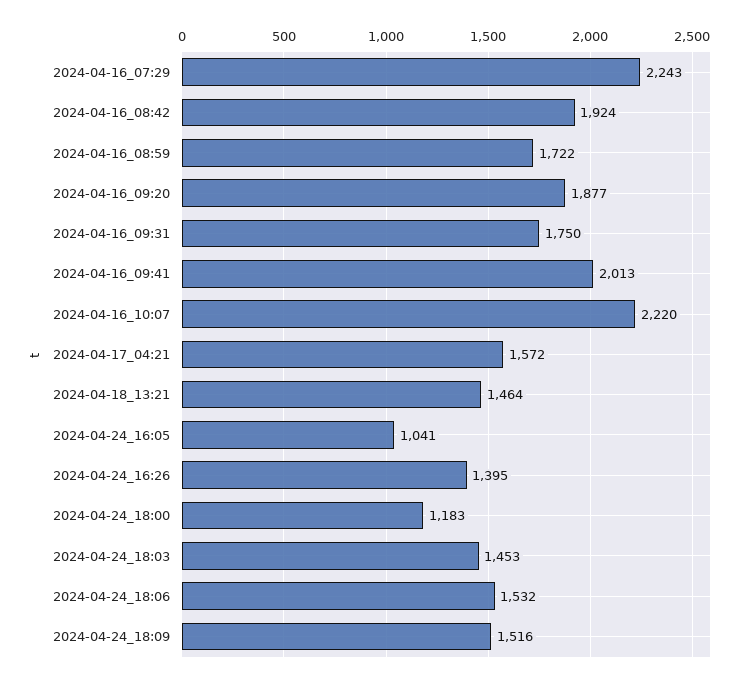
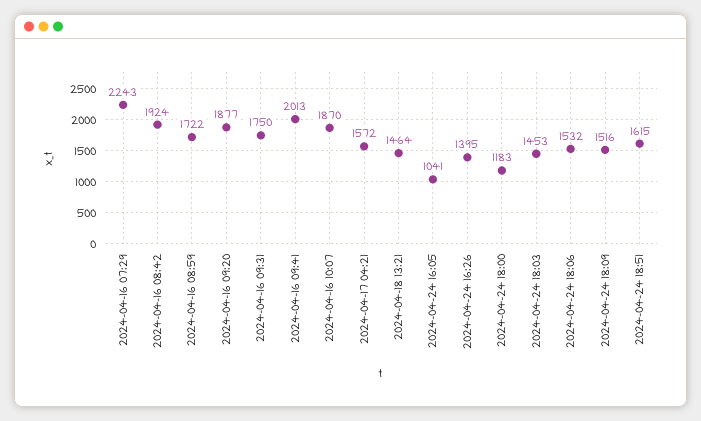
2024-04-16_10:07: 2220 -> 1870
2024-04-24 18:51: none -> 1615

